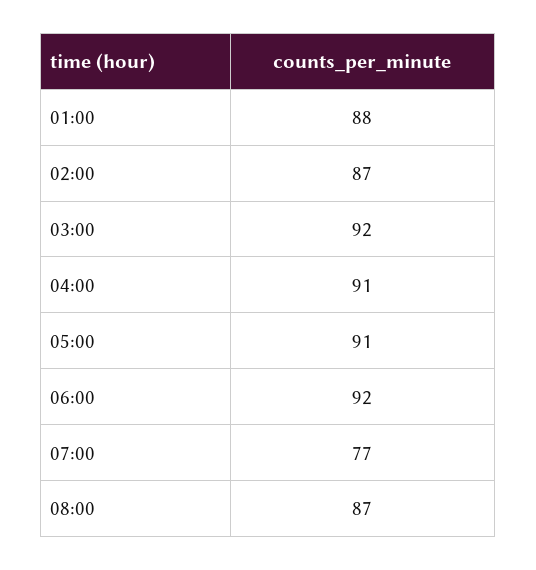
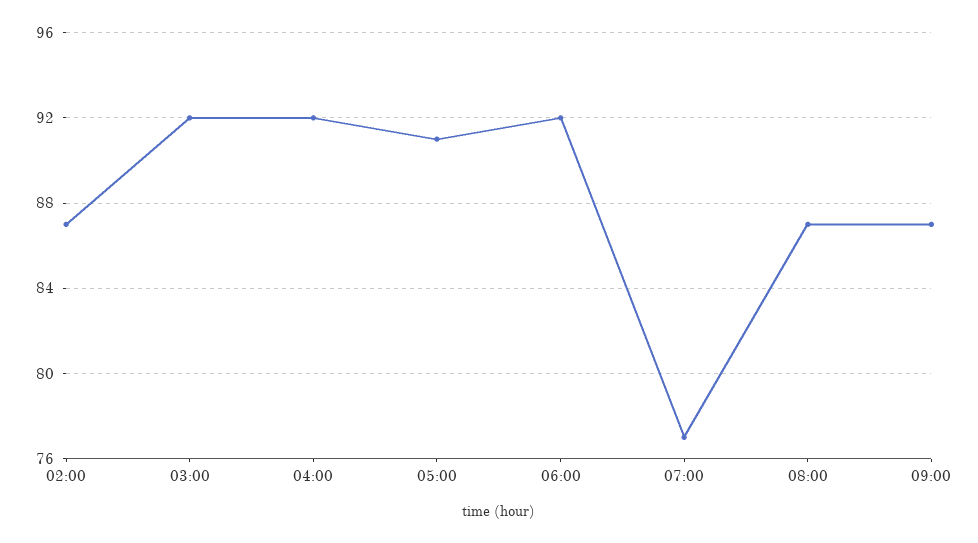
01:00: 88 -> none
04:00: 91 -> 92
09:00: none -> 87

